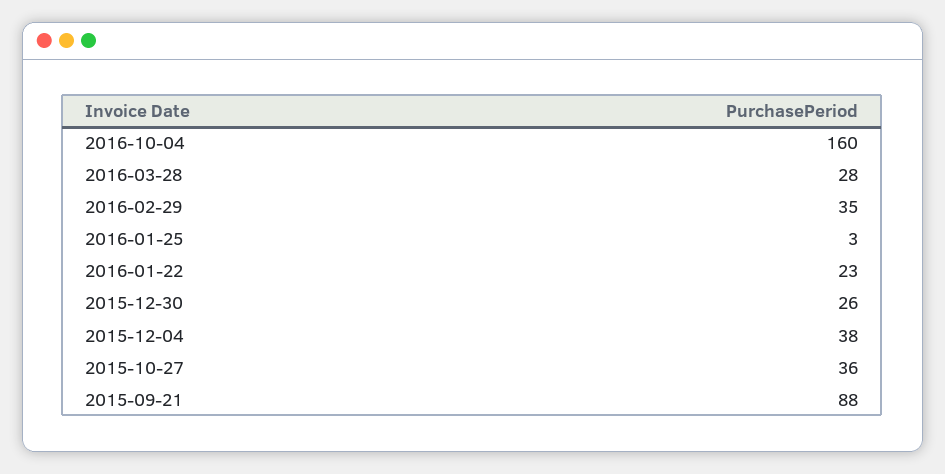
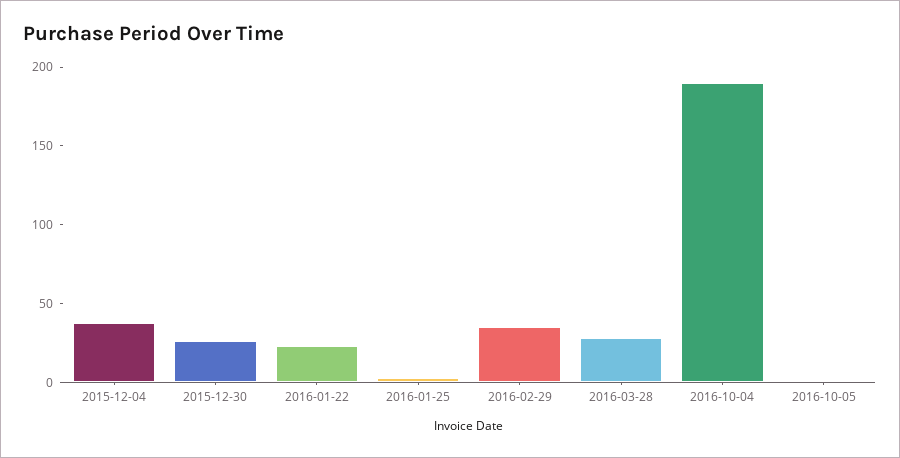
2016-10-04: 160 -> 190
2015-10-27: 36 -> none
2015-09-21: 88 -> none
2016-10-05: none -> 0

